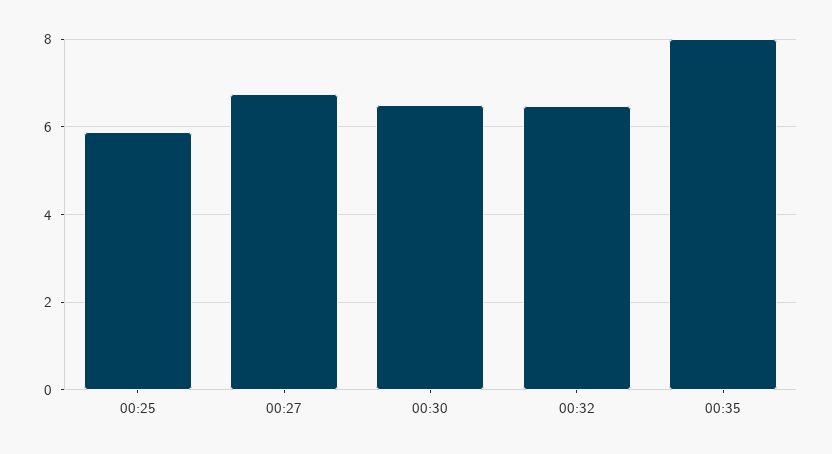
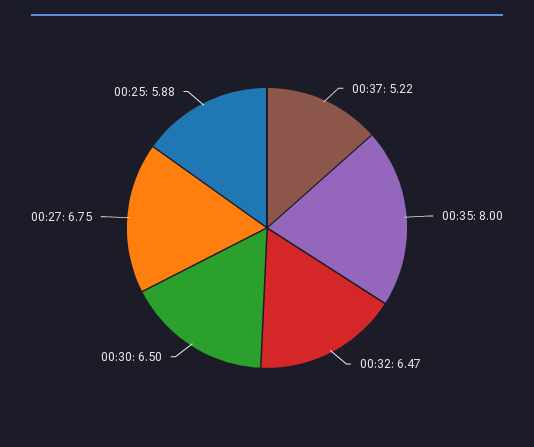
00:37: none -> 5.22

